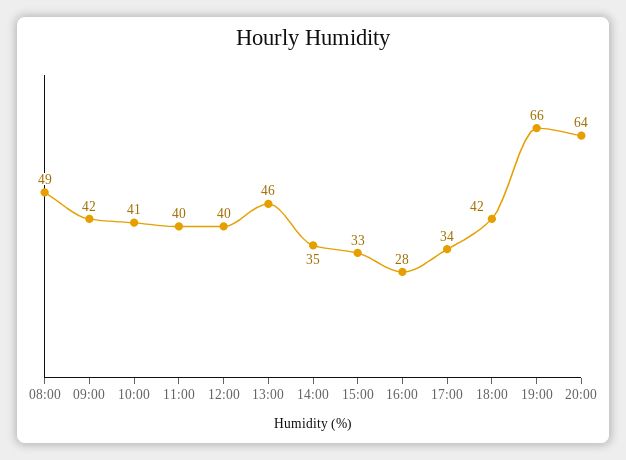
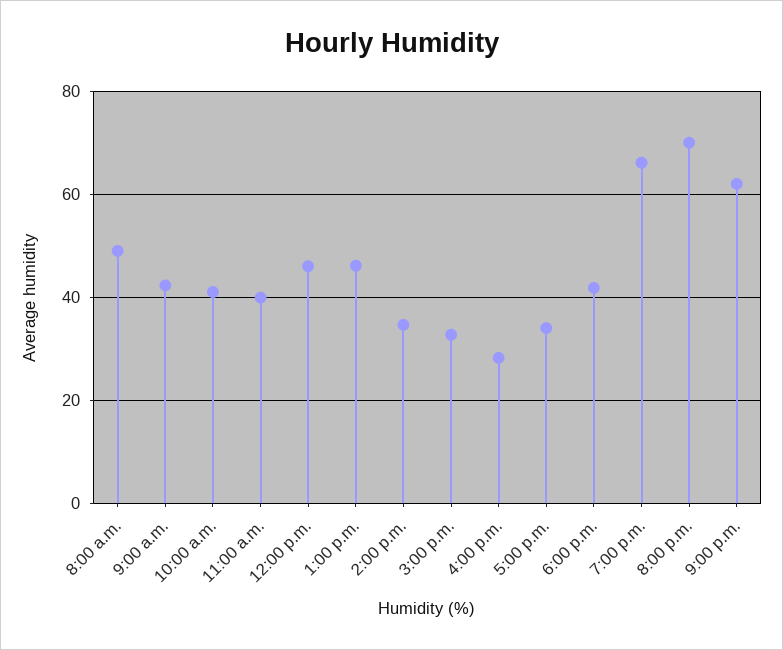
12:00: 40 -> 46
20:00: 64 -> 70
9:00 p.m.: none -> 62

